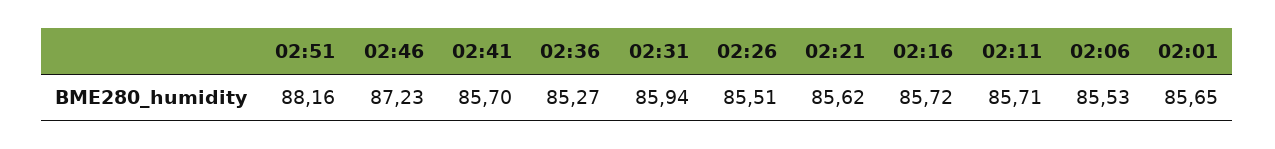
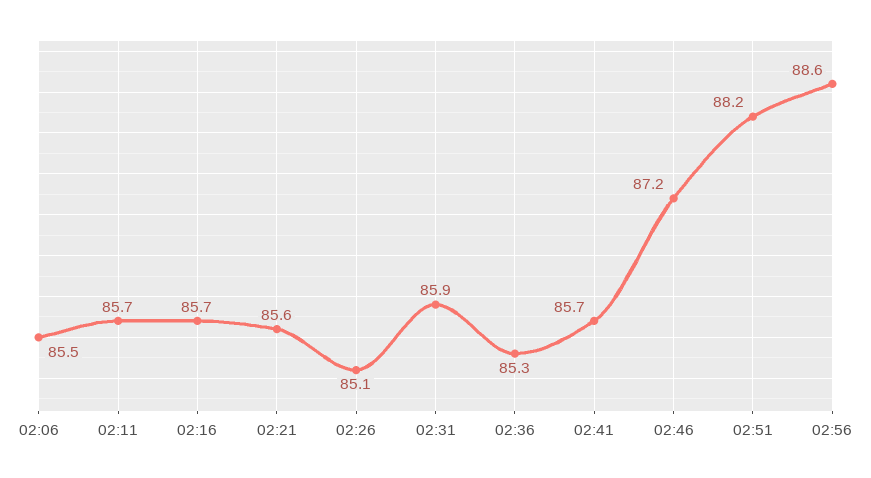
02:26: 85.51 -> 85.1
02:01: 85.65 -> none
02:56: none -> 88.6

